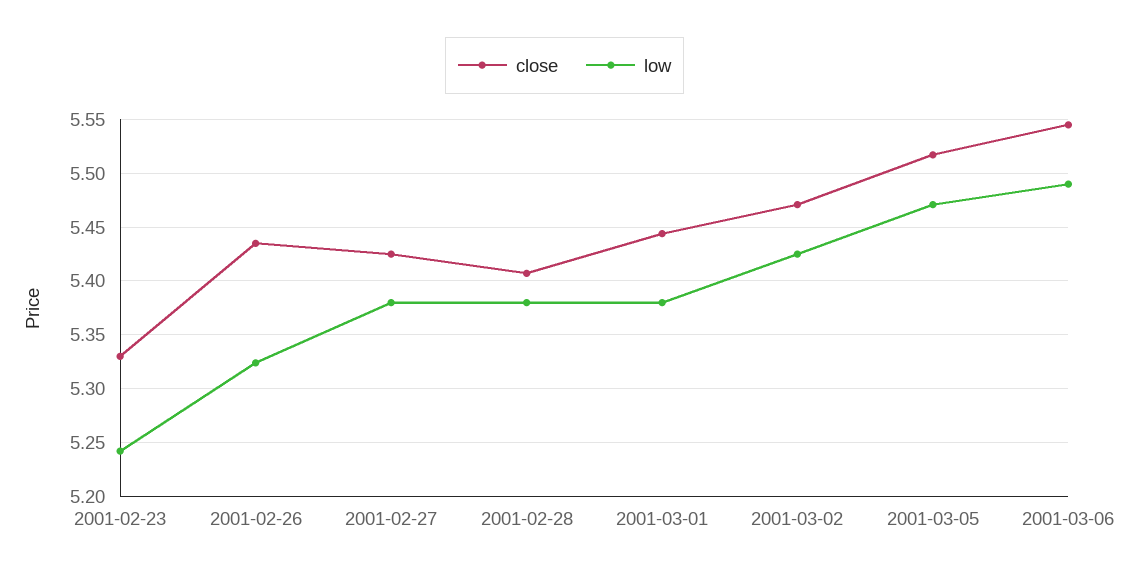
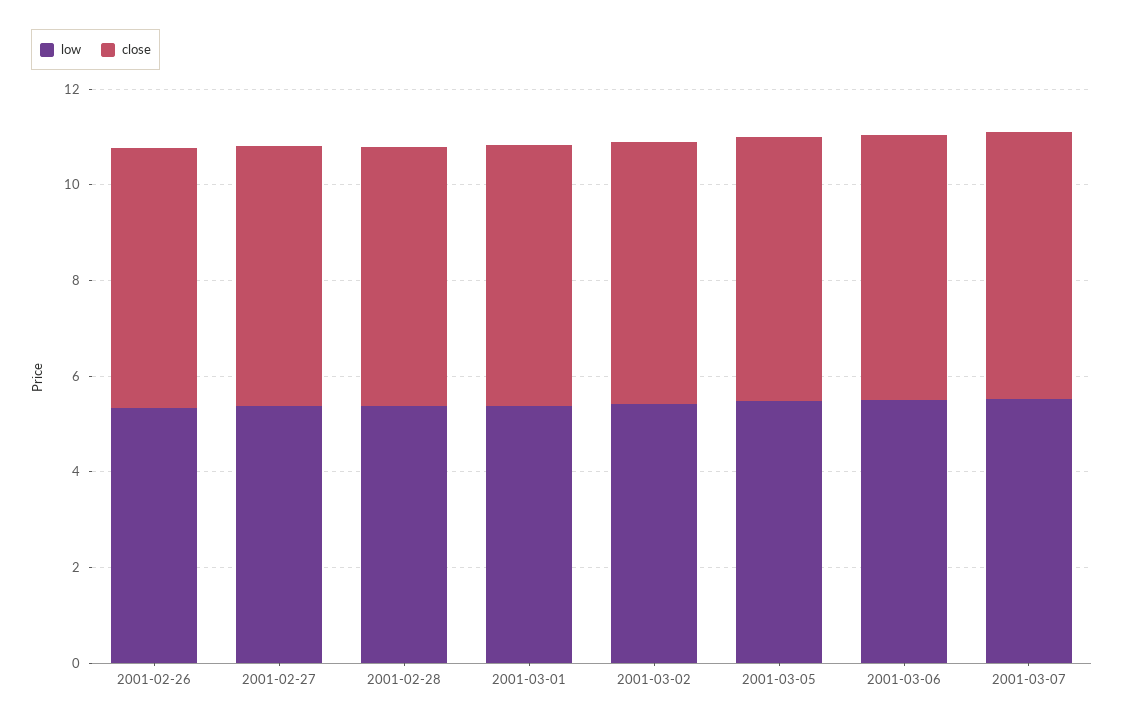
close, 2001-02-23: 5.33 -> none
low, 2001-02-23: 5.24 -> none
low, 2001-03-07: none -> 5.5
close, 2001-03-07: none -> 5.5

